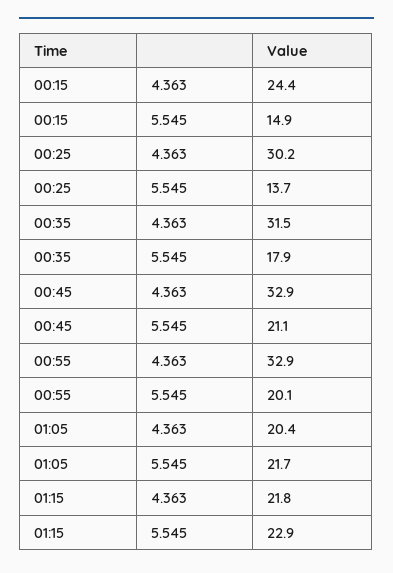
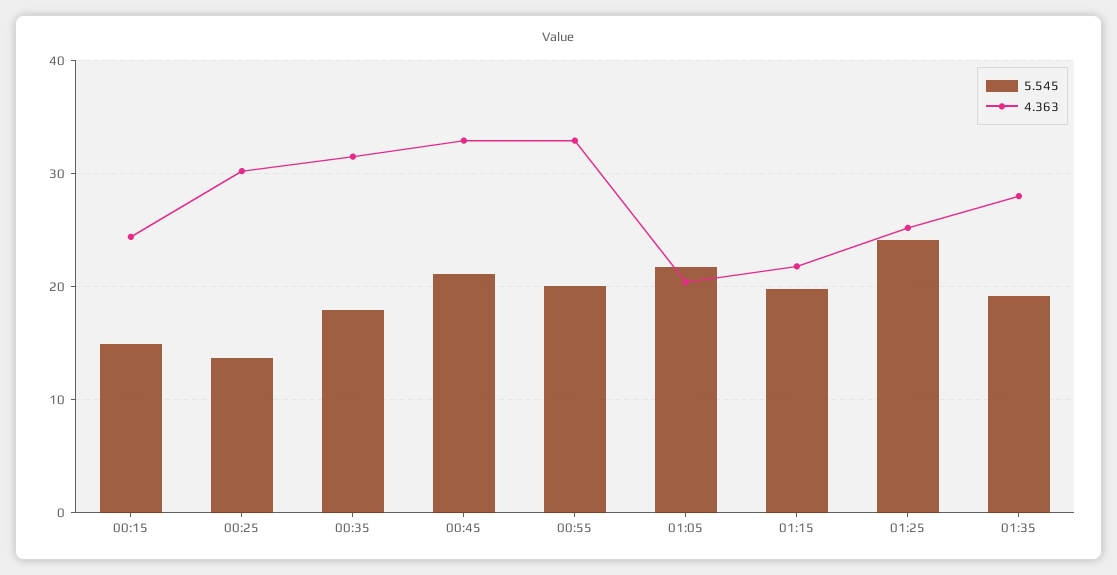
5.545, 01:15: 22.9 -> 20
5.545, 01:25: none -> 24
4.363, 01:25: none -> 25
5.545, 01:35: none -> 19
4.363, 01:35: none -> 28

